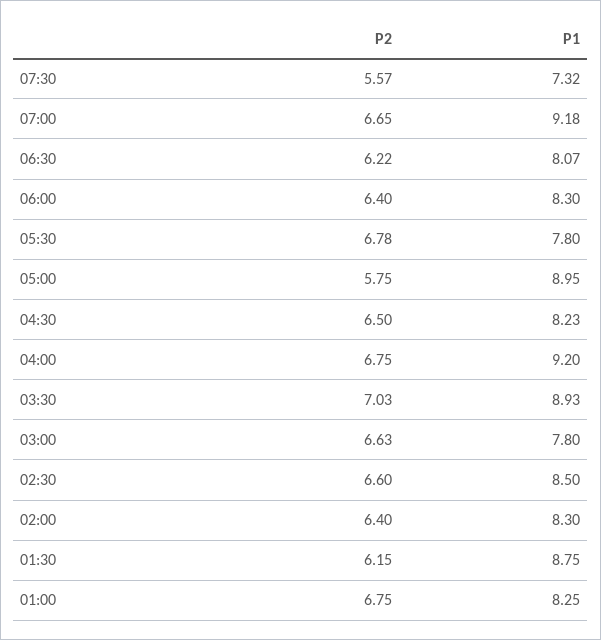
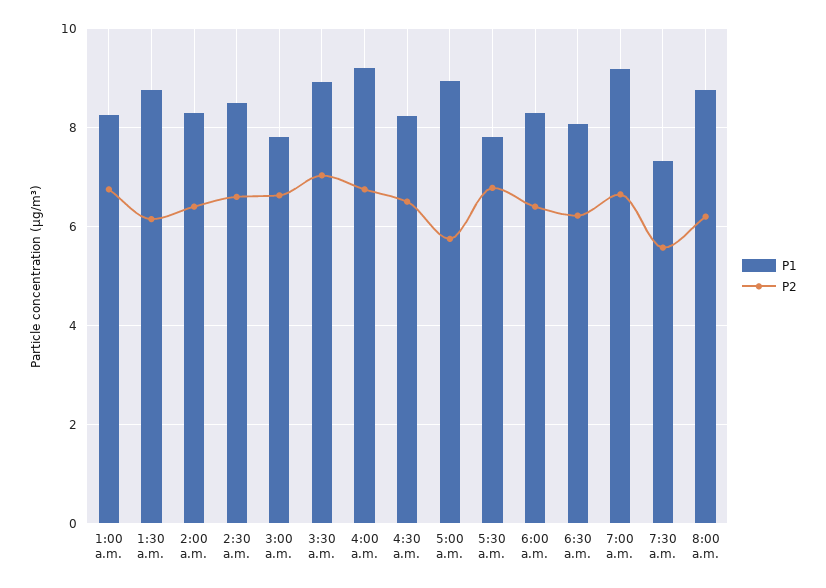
P1, 8:00 a.m.: none -> 8.8
P2, 8:00 a.m.: none -> 6.2

